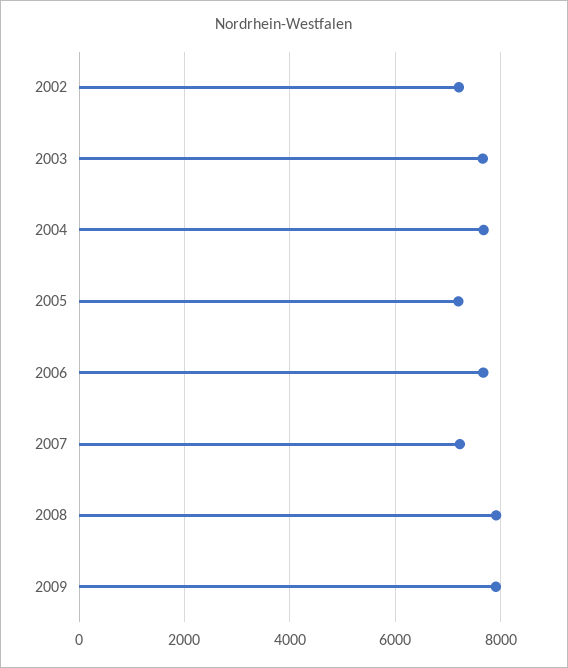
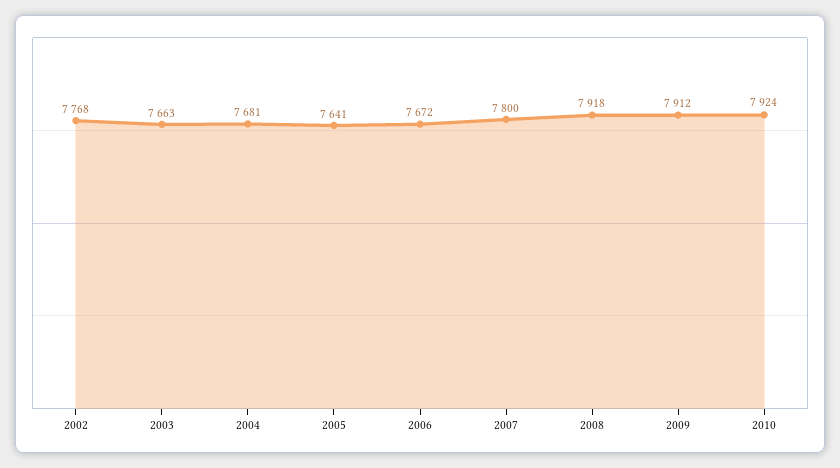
2002: 7200 -> 7768
2005: 7200 -> 7641
2007: 7200 -> 7800
2010: none -> 7924

